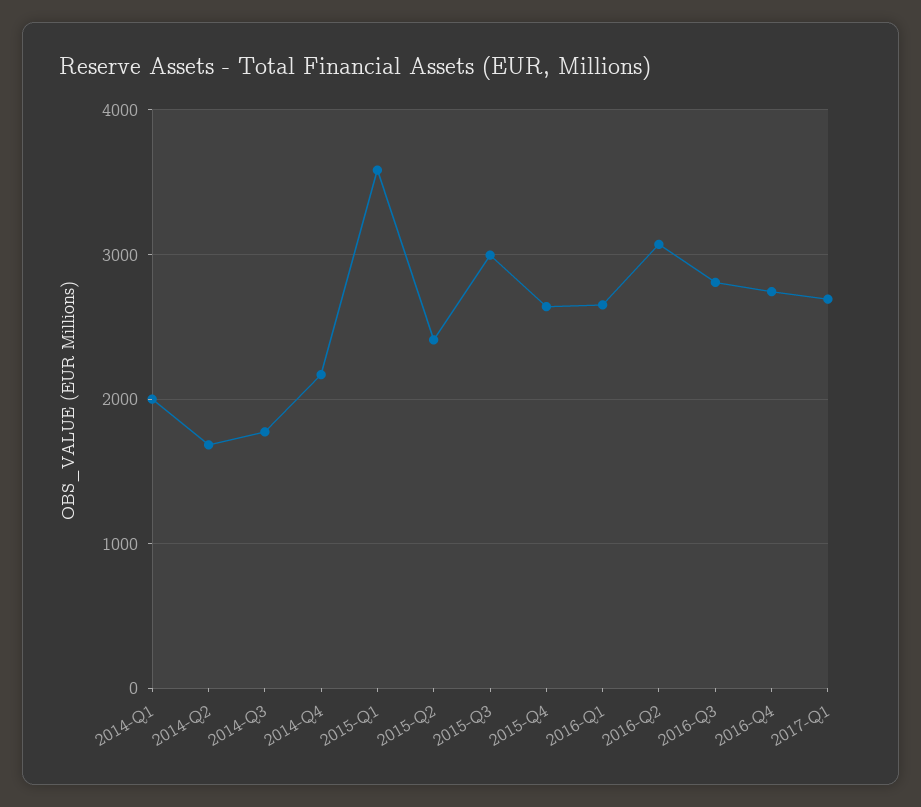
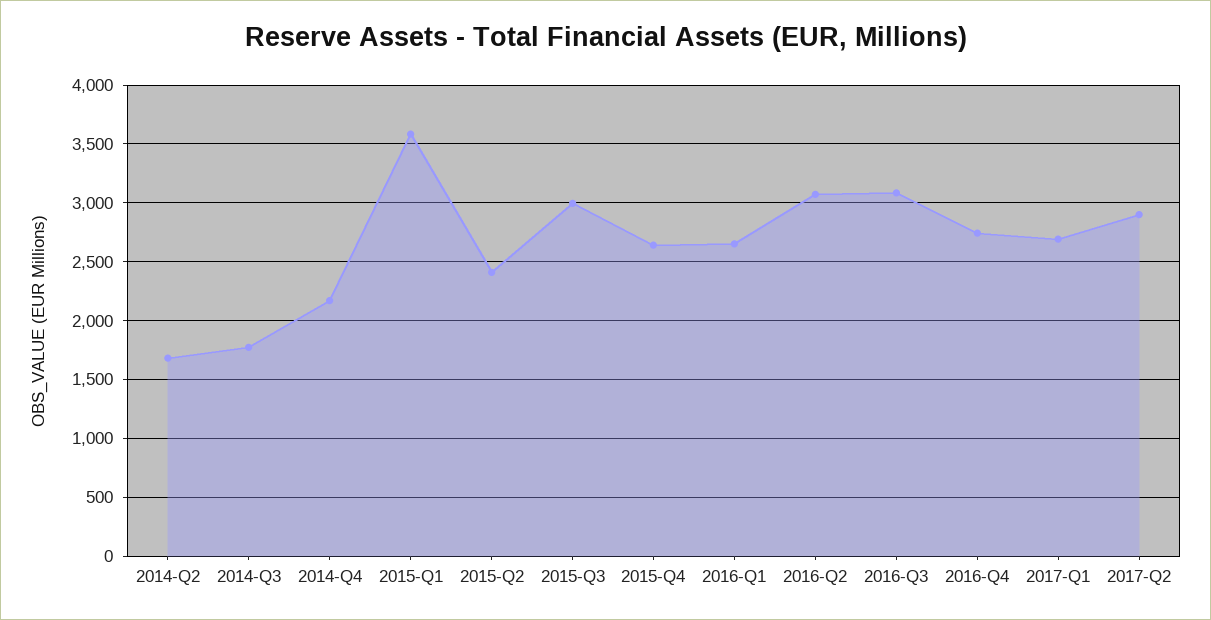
2014-Q1: 2000 -> none
2016-Q3: 2800 -> 3100
2017-Q2: none -> 2900

